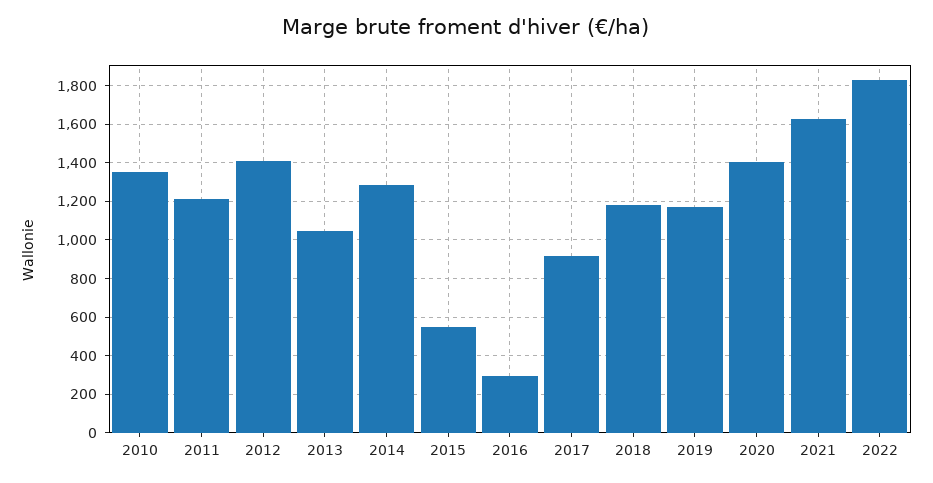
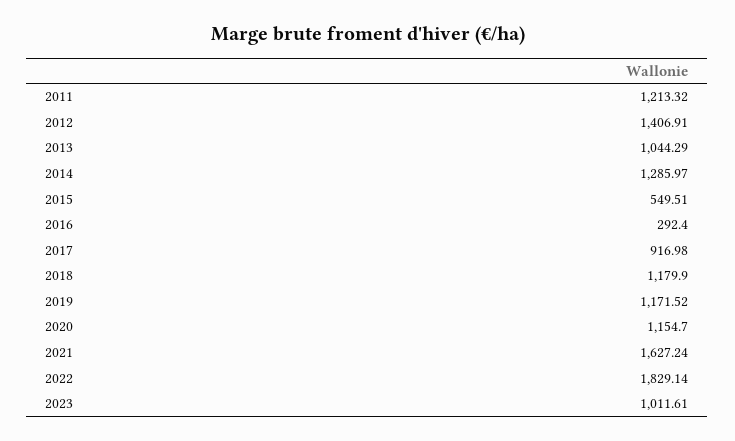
2010: 1350 -> none
2020: 1400 -> 1154.7
2023: none -> 1011.61

